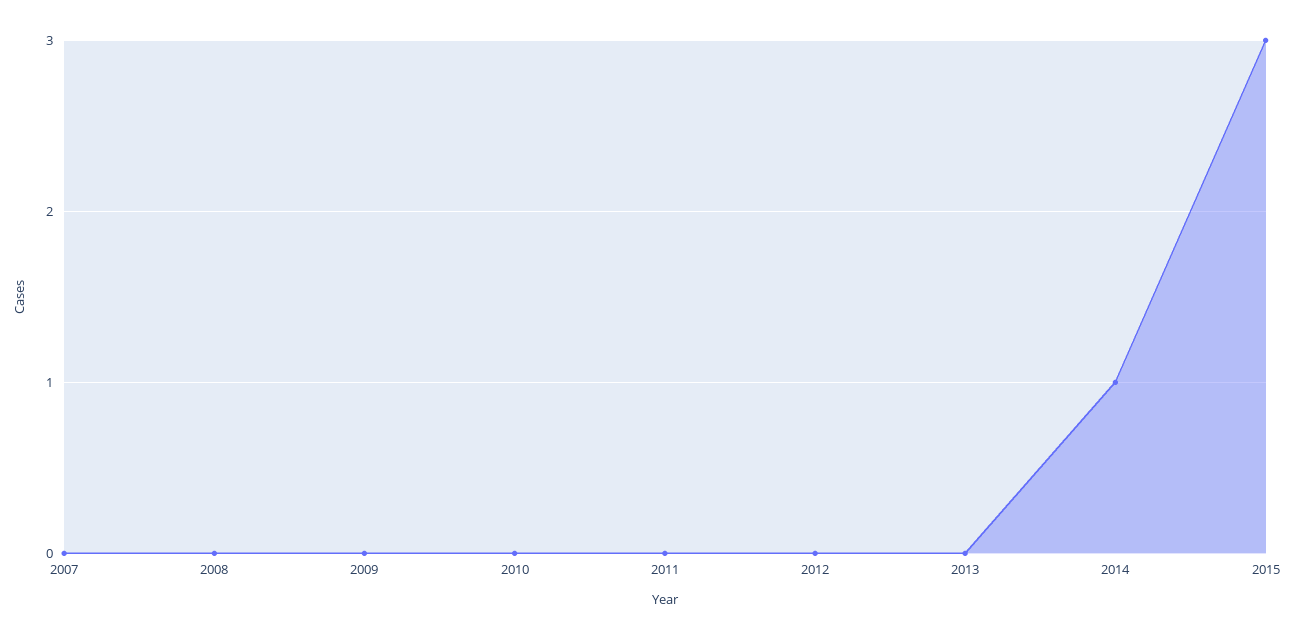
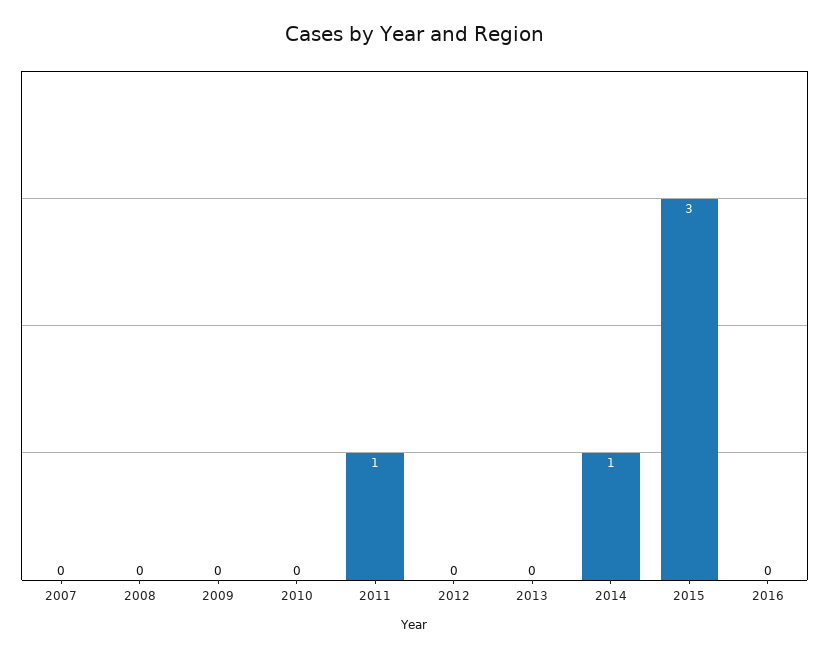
2011: 0 -> 1
2016: none -> 0

